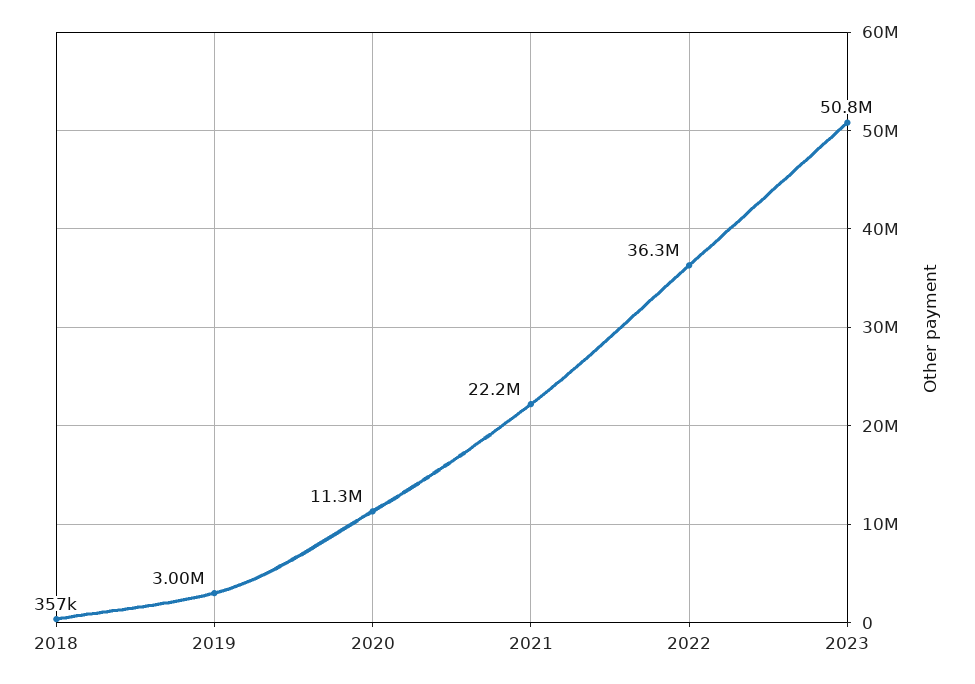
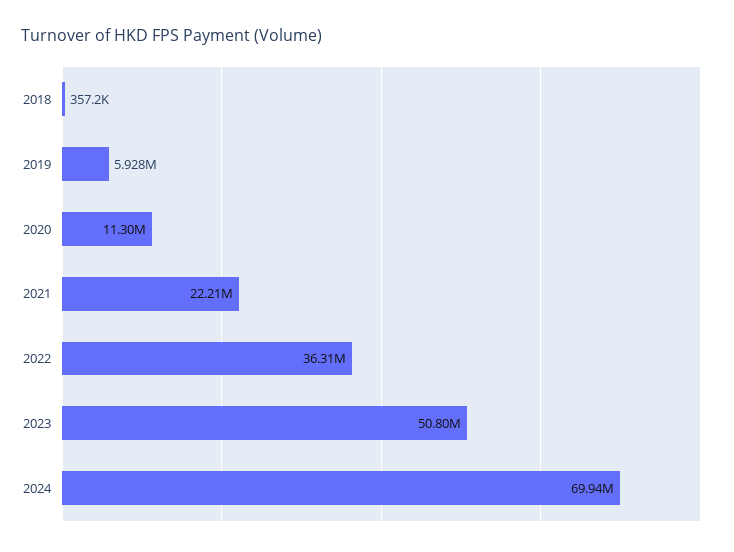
2019: 3000000 -> 5928000
2024: none -> 69940000

